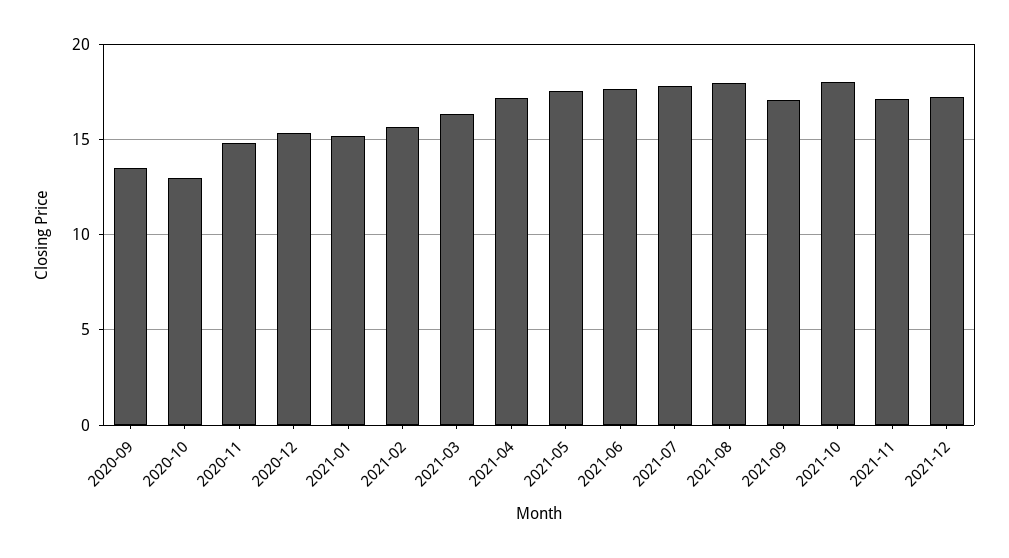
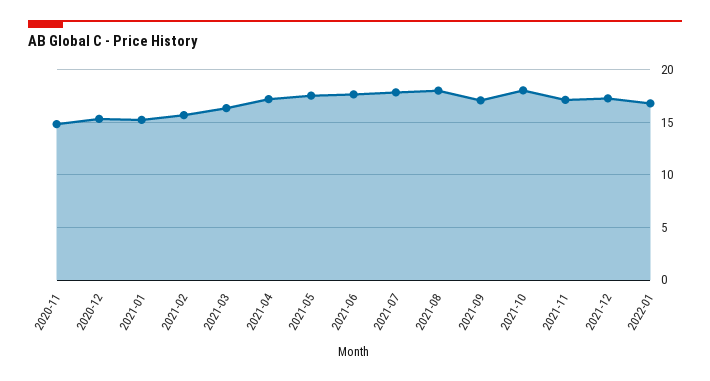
2020-09: 13.5 -> none
2020-10: 13 -> none
2022-01: none -> 17

